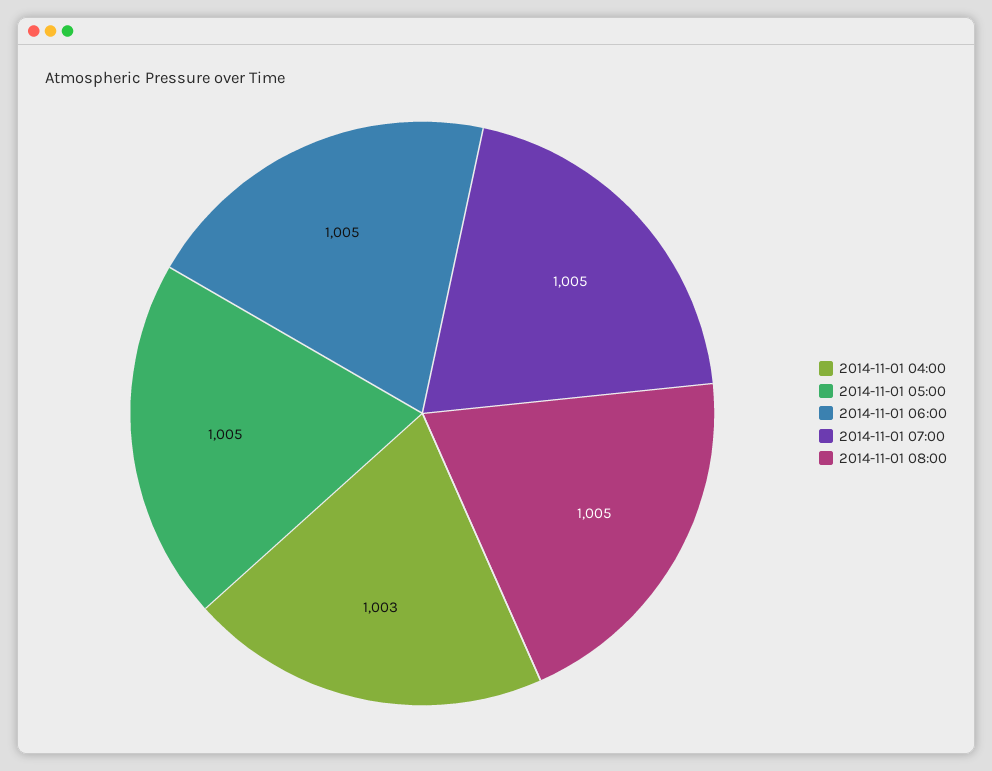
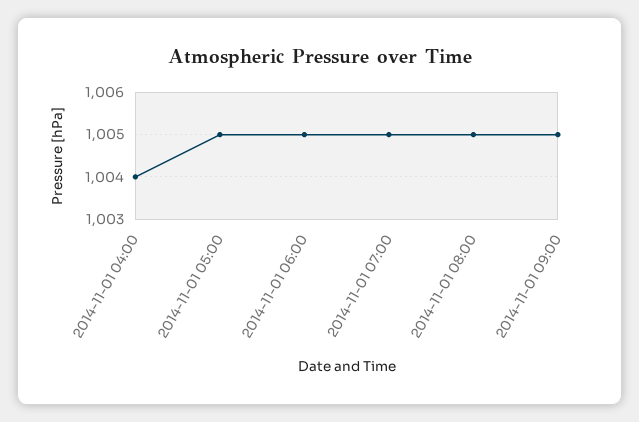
2014-11-01 04:00: 1003 -> 1004
2014-11-01 09:00: none -> 1005

